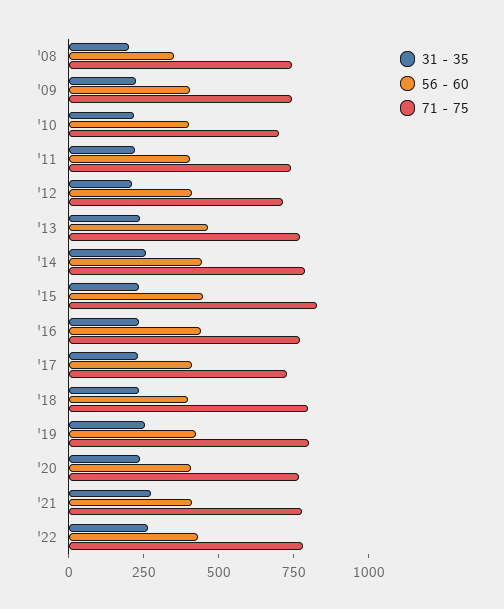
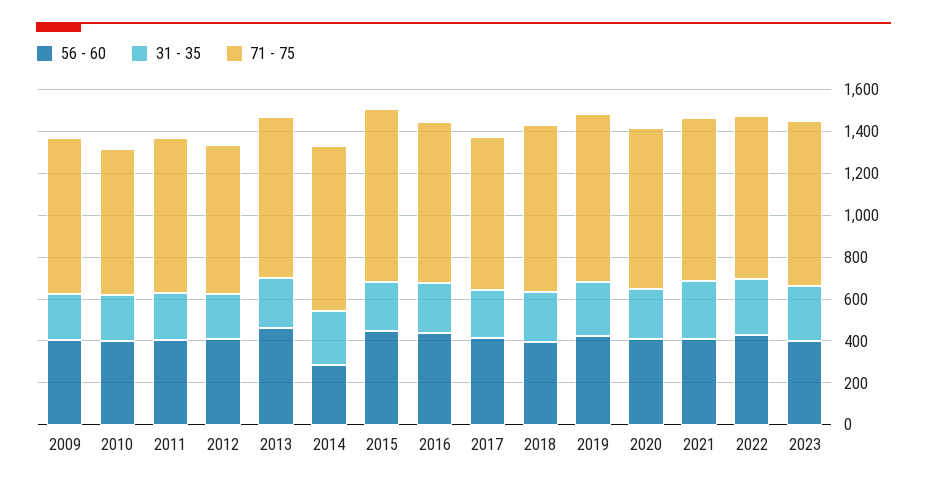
31 - 35, '08: 200 -> none
56 - 60, '08: 350 -> none
71 - 75, '08: 750 -> none
56 - 60, '14: 450 -> 300
56 - 60, 2023: none -> 400
31 - 35, 2023: none -> 250
71 - 75, 2023: none -> 800

